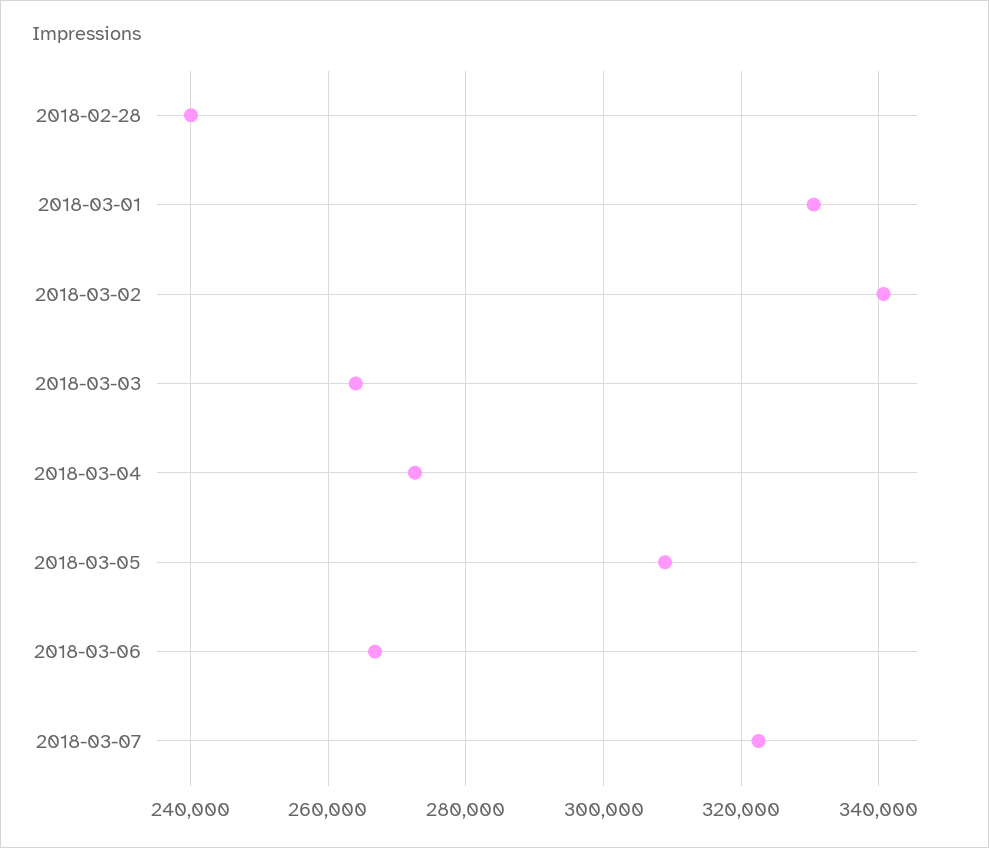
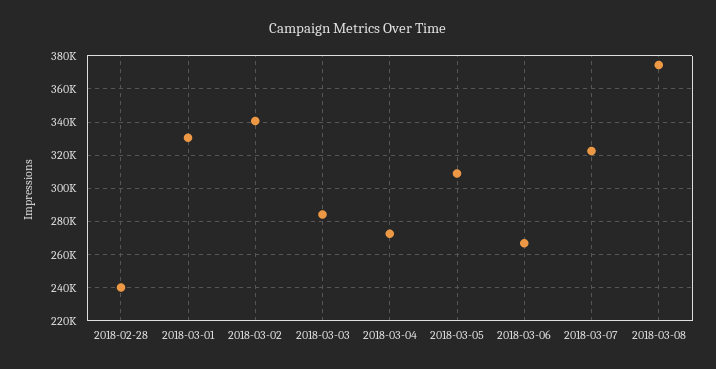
2018-03-03: 264000 -> 285000
2018-03-08: none -> 375000

